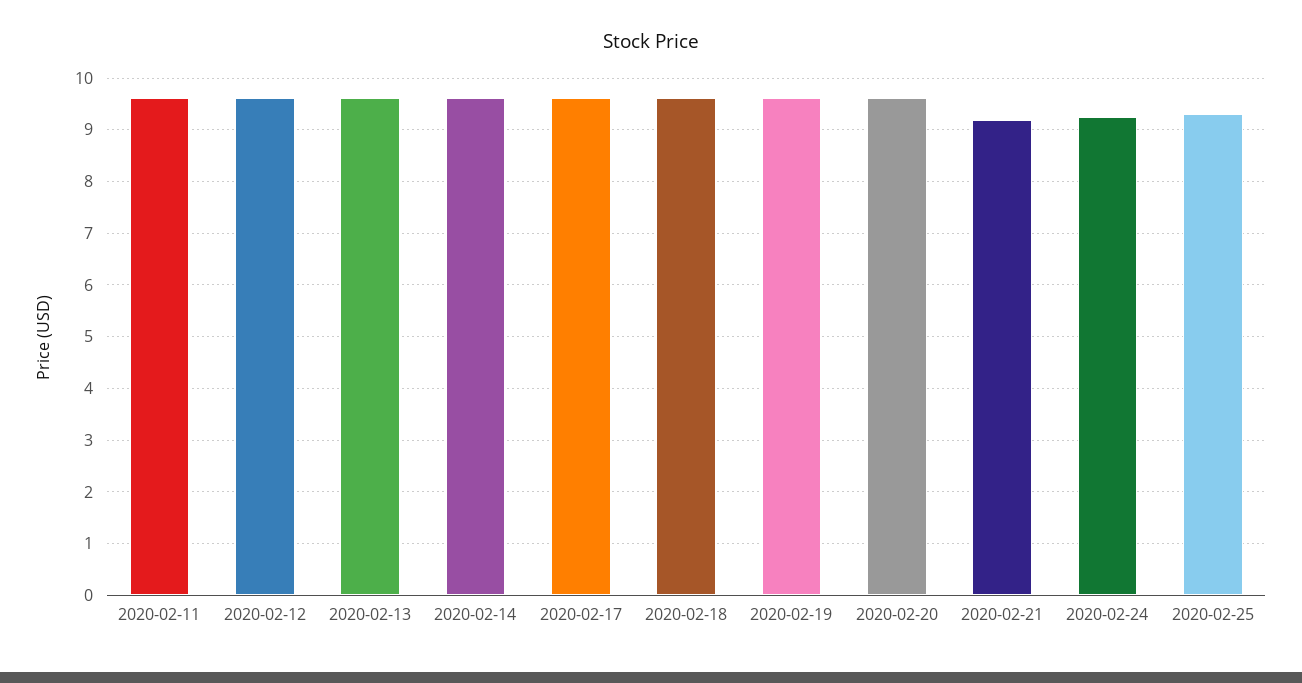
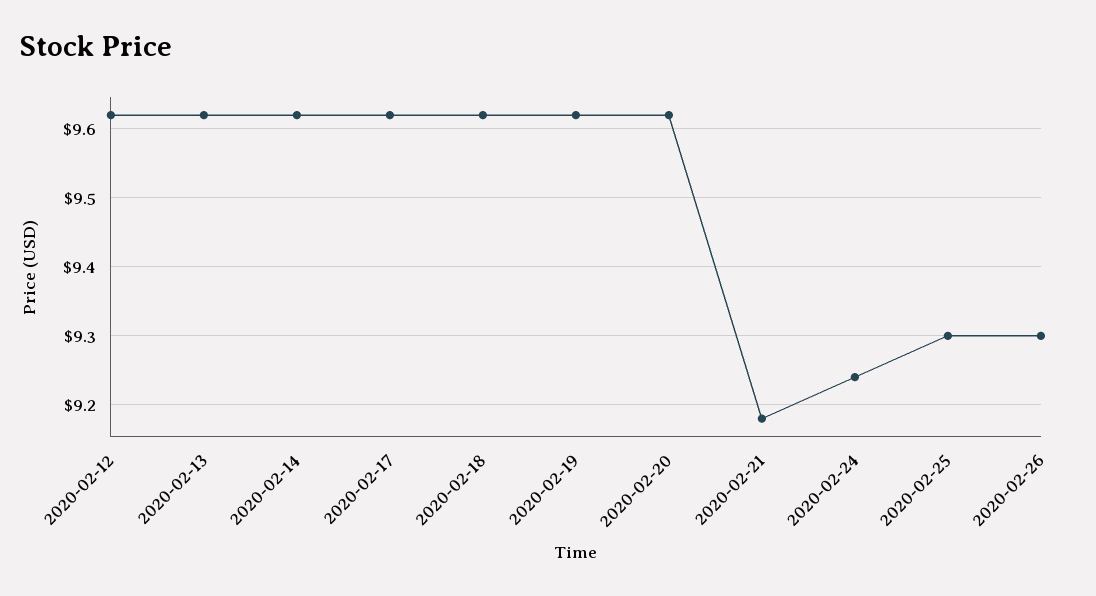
2020-02-11: 9.6 -> none
2020-02-26: none -> 9.3

